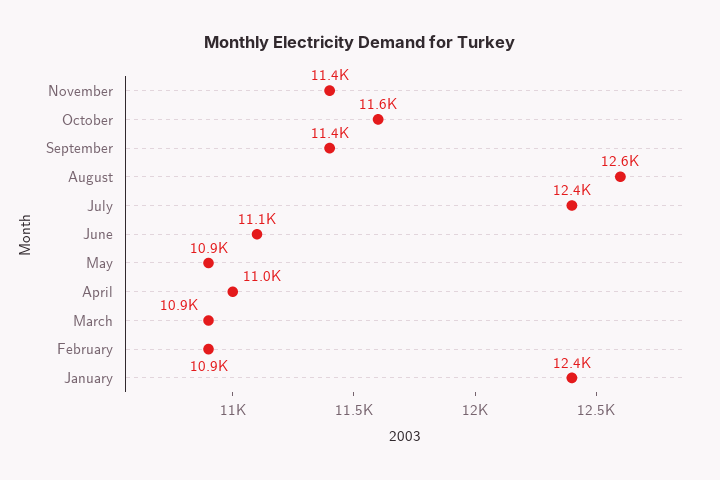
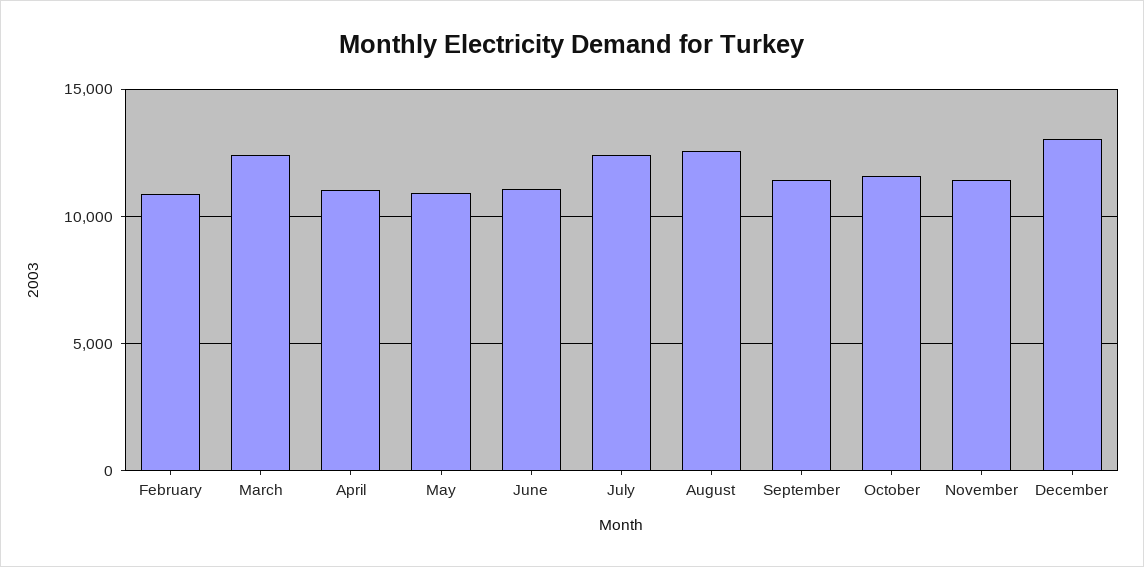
March: 10900 -> 12500
January: 12400 -> none
December: none -> 13000

